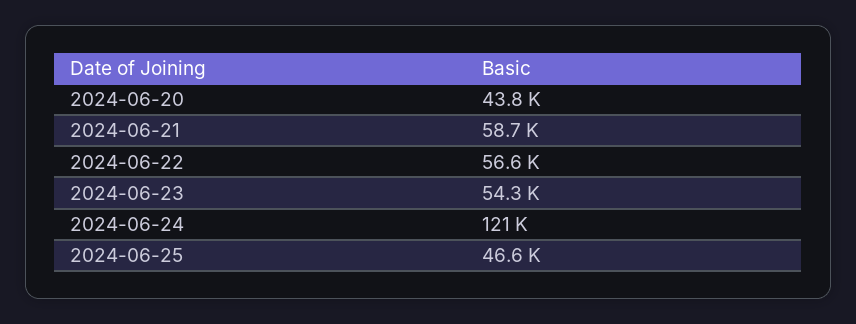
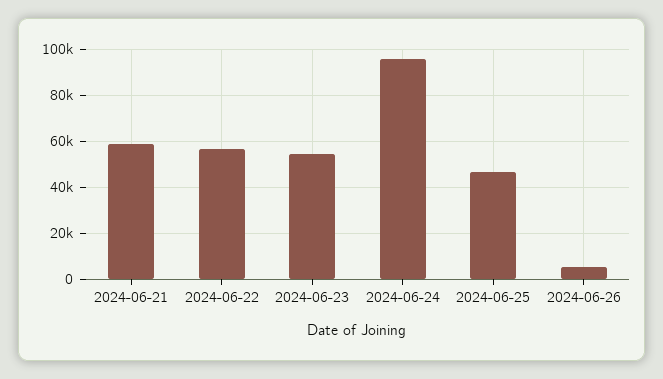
2024-06-20: 43800 -> none
2024-06-24: 121000 -> 95000
2024-06-26: none -> 5000

